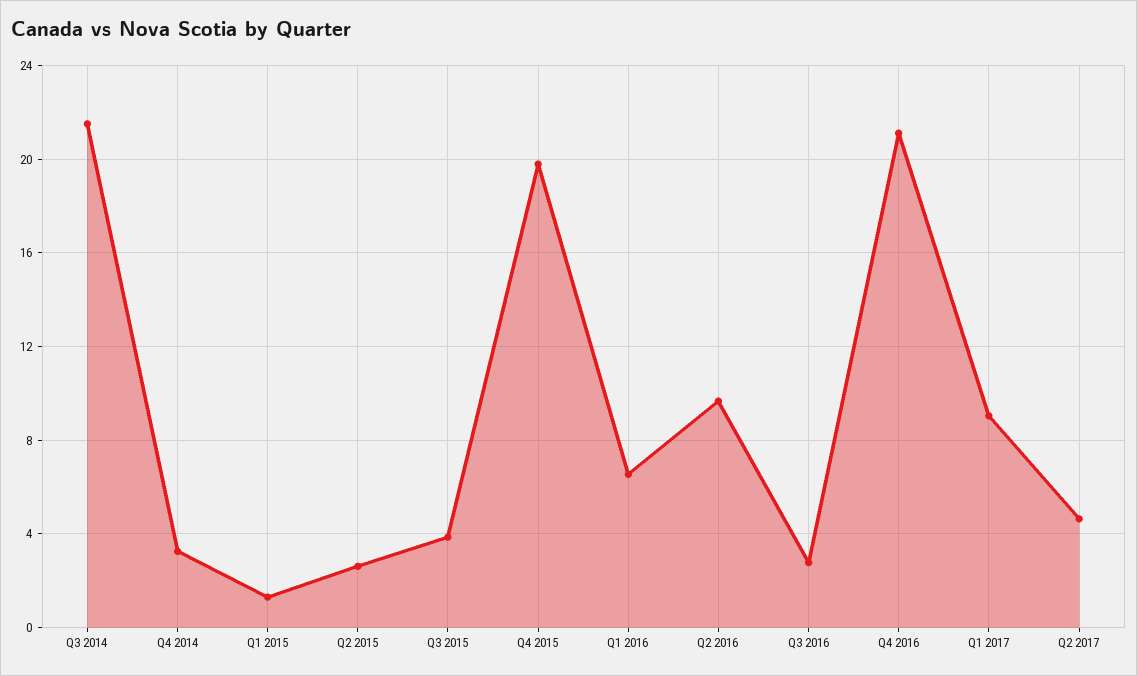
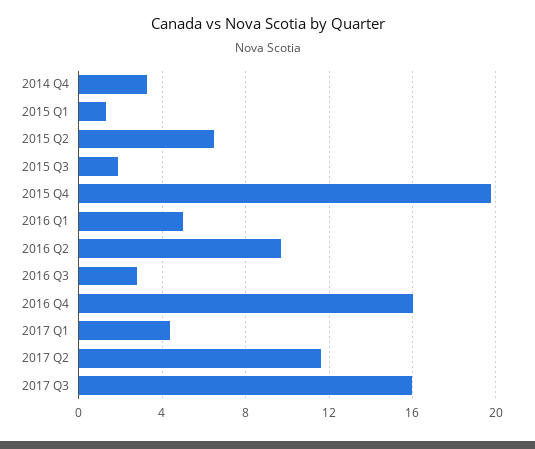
Q3 2014: 21.5 -> none
Q2 2015: 2.5 -> 6.5
Q3 2015: 4 -> 2
Q1 2016: 6.5 -> 5
Q4 2016: 21 -> 16
Q1 2017: 9 -> 4.5
Q2 2017: 4.5 -> 11.5
2017 Q3: none -> 16

